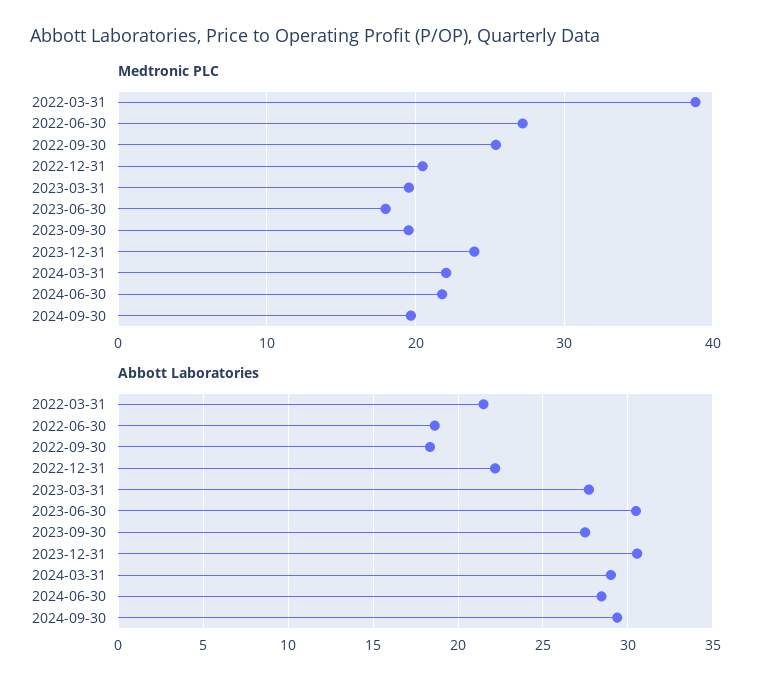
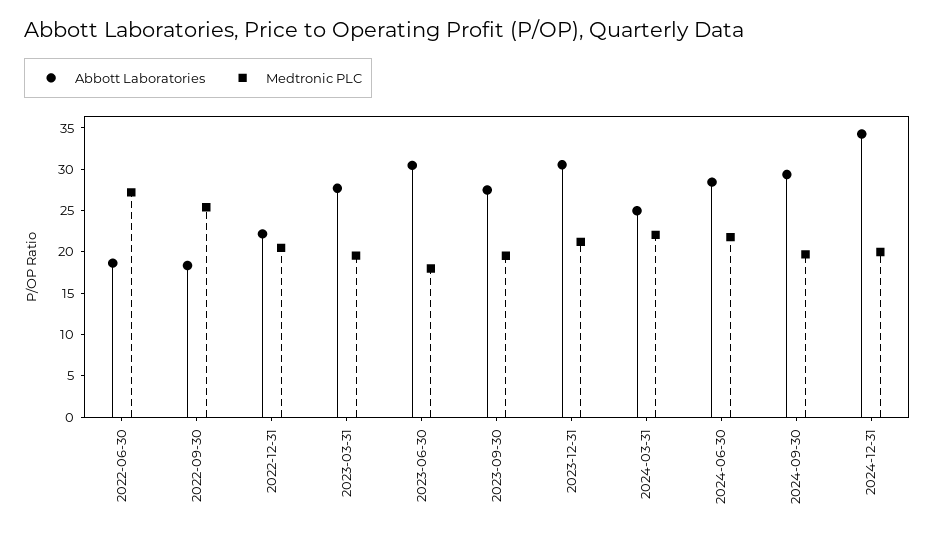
Medtronic PLC, 2022-03-31: 39 -> none
Medtronic PLC, 2023-12-31: 24 -> 21
Abbott Laboratories, 2022-03-31: 21.5 -> none
Abbott Laboratories, 2024-03-31: 29 -> 25
Abbott Laboratories, 2024-12-31: none -> 34
Medtronic PLC, 2024-12-31: none -> 20

